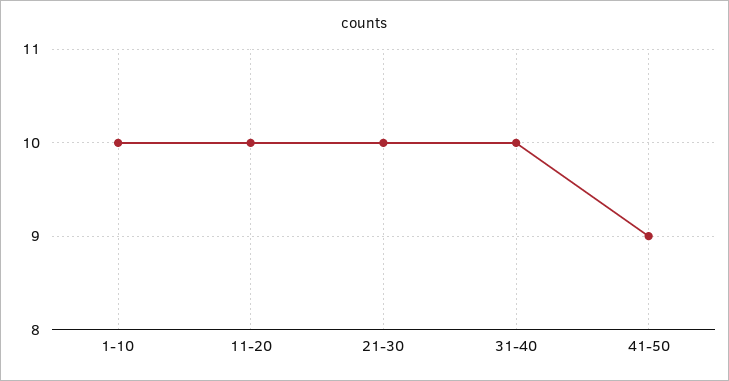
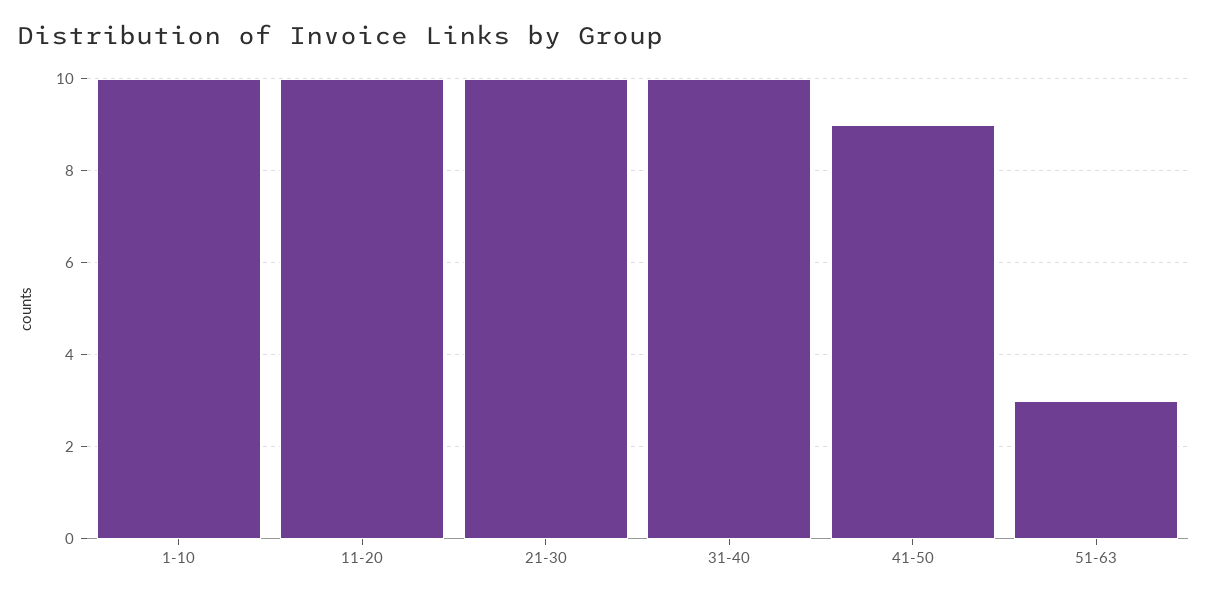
51-63: none -> 3

